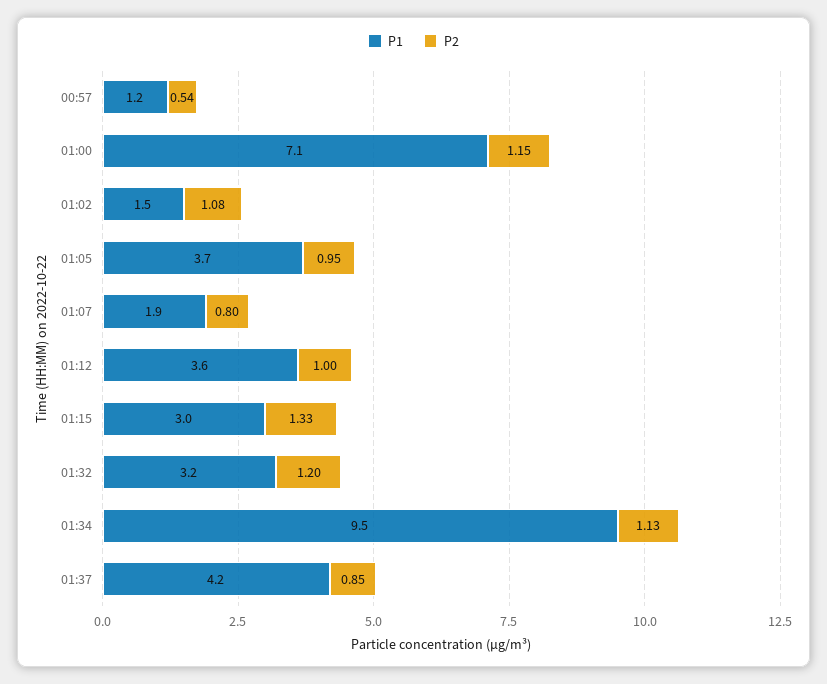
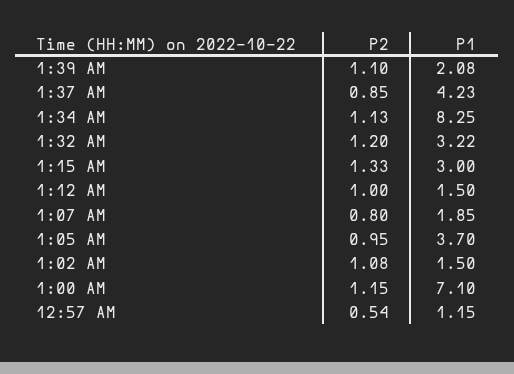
P1, 01:12: 3.6 -> 1.5
P1, 01:34: 9.5 -> 8.25
P2, 1:39 AM: none -> 1.1
P1, 1:39 AM: none -> 2.08

